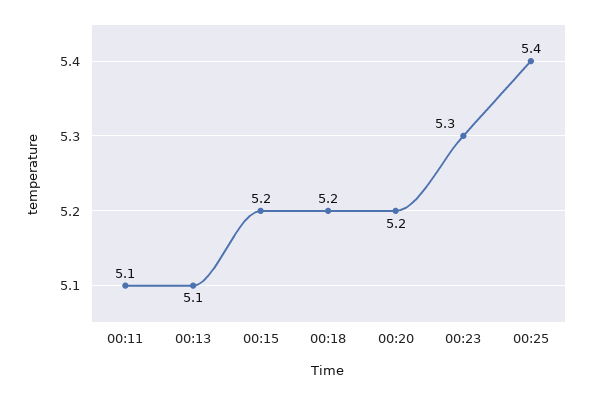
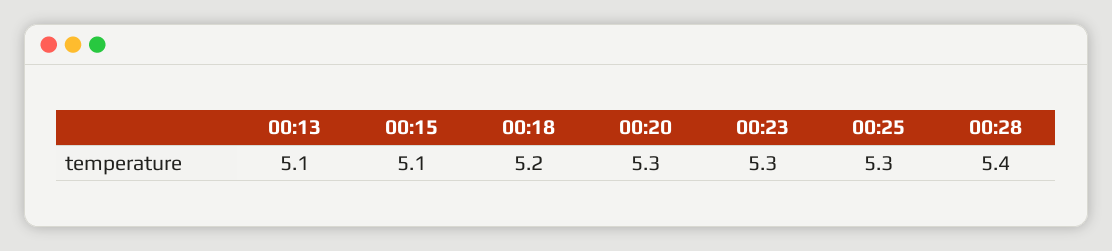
00:11: 5.1 -> none
00:15: 5.2 -> 5.1
00:20: 5.2 -> 5.3
00:25: 5.4 -> 5.3
00:28: none -> 5.4

